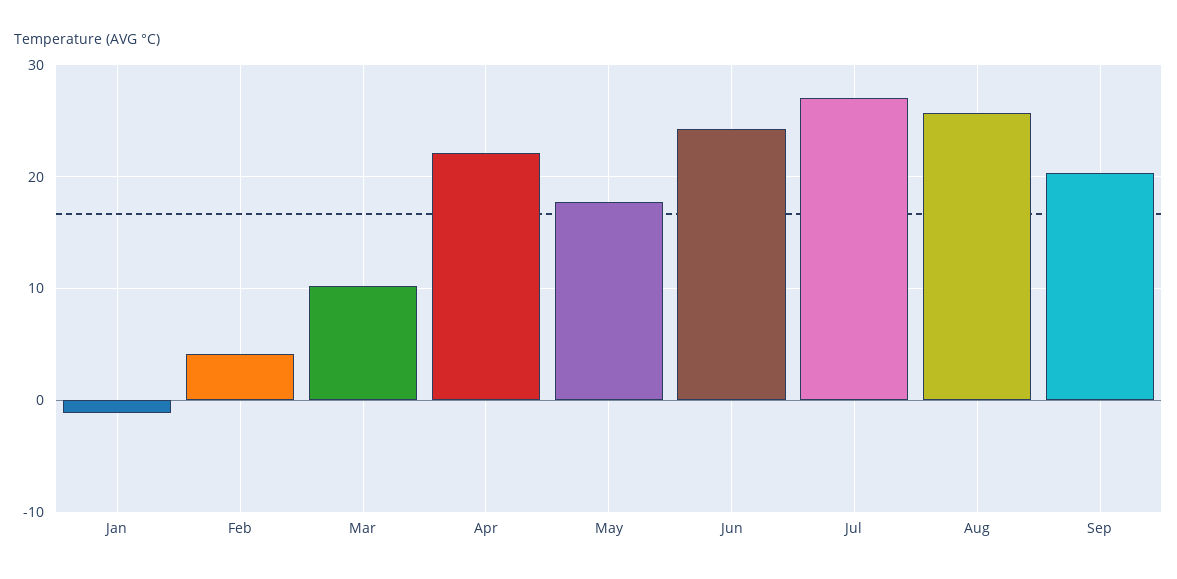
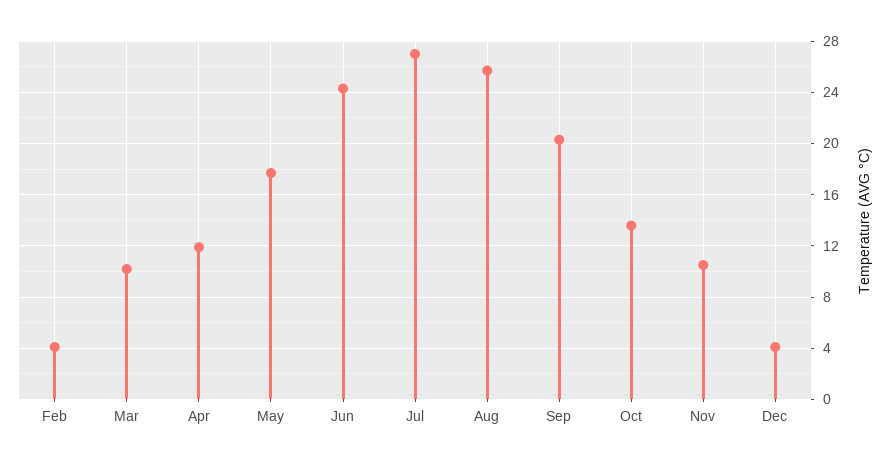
Jan: -1 -> none
Apr: 22 -> 12
Oct: none -> 13.5
Nov: none -> 10.5
Dec: none -> 4

